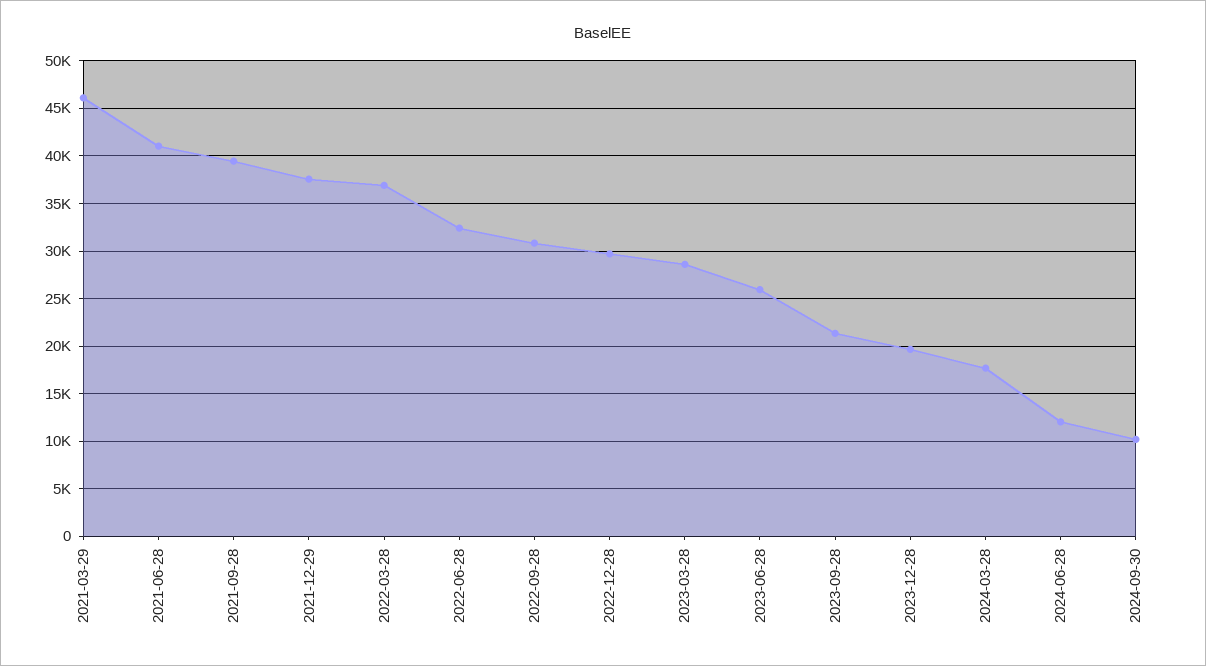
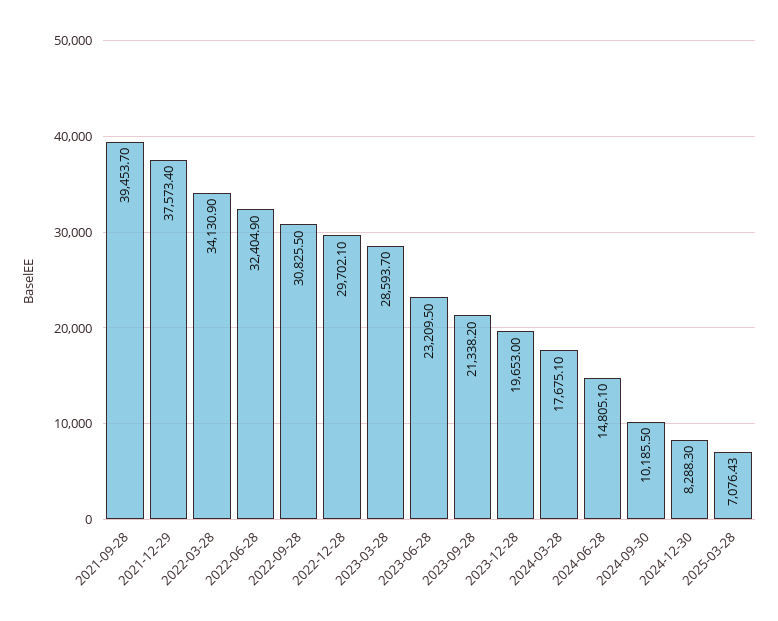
2021-03-29: 46000 -> none
2021-06-28: 41000 -> none
2022-03-28: 37000 -> 34130.9
2023-06-28: 26000 -> 23209.5
2024-06-28: 12000 -> 14805.1
2024-12-30: none -> 8288.3
2025-03-28: none -> 7076.43

